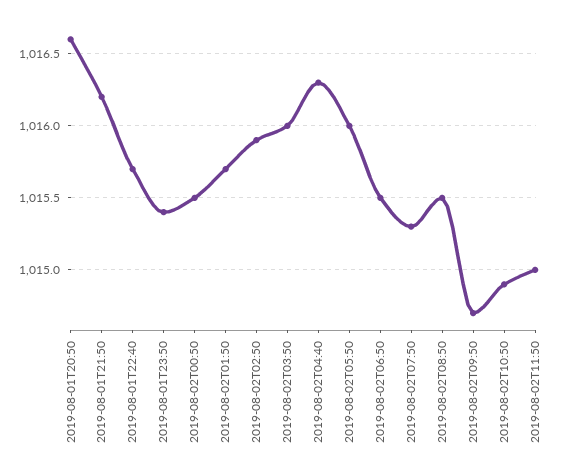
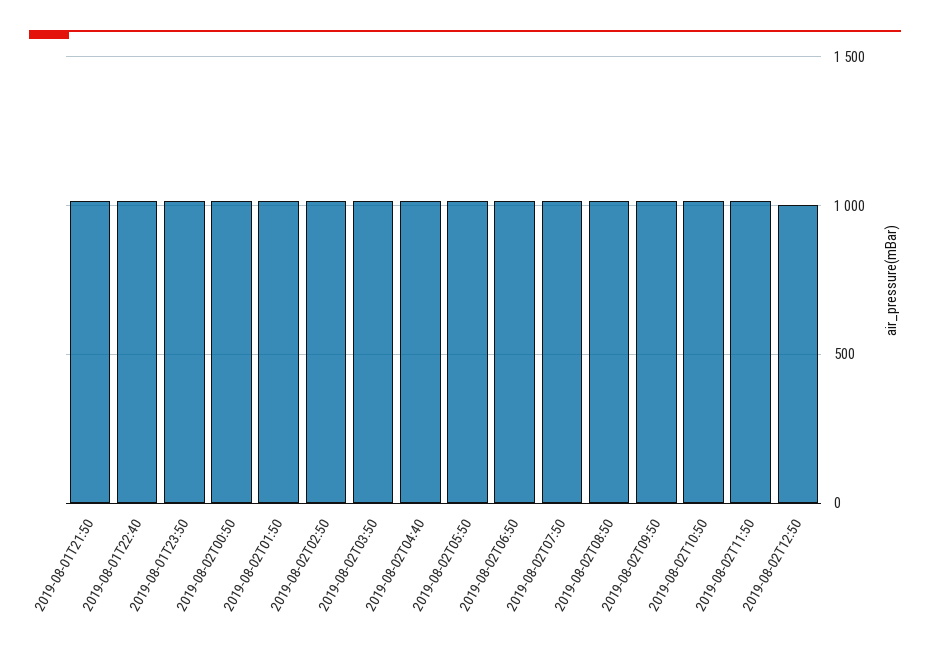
2019-08-01T20:50: 1016.6 -> none
2019-08-02T12:50: none -> 1000

